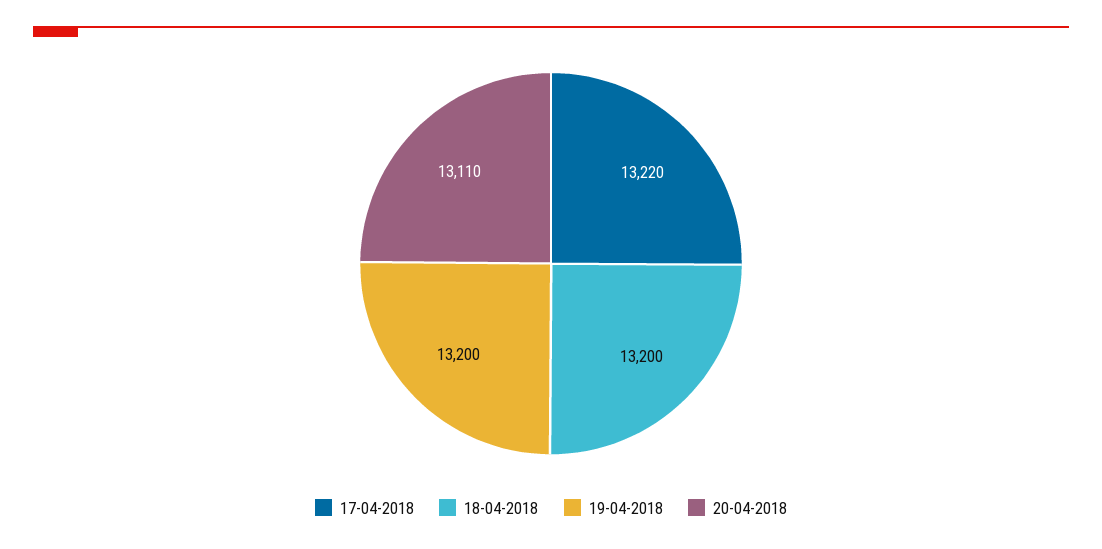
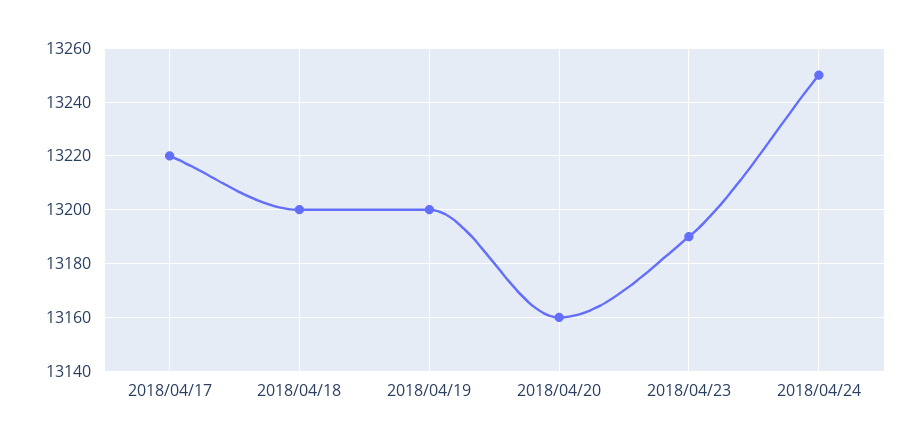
20-04-2018: 13110 -> 13160
2018/04/23: none -> 13190
2018/04/24: none -> 13250

